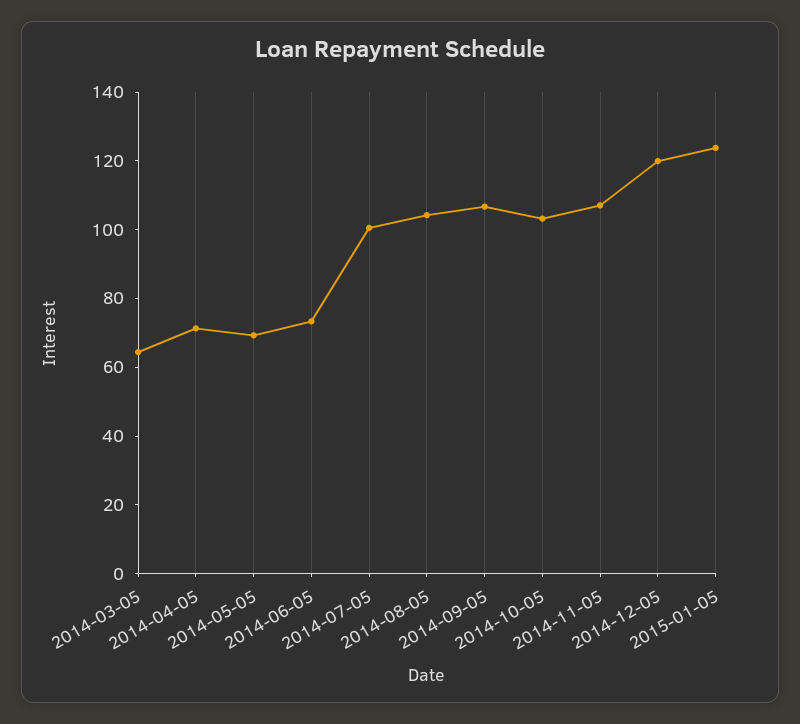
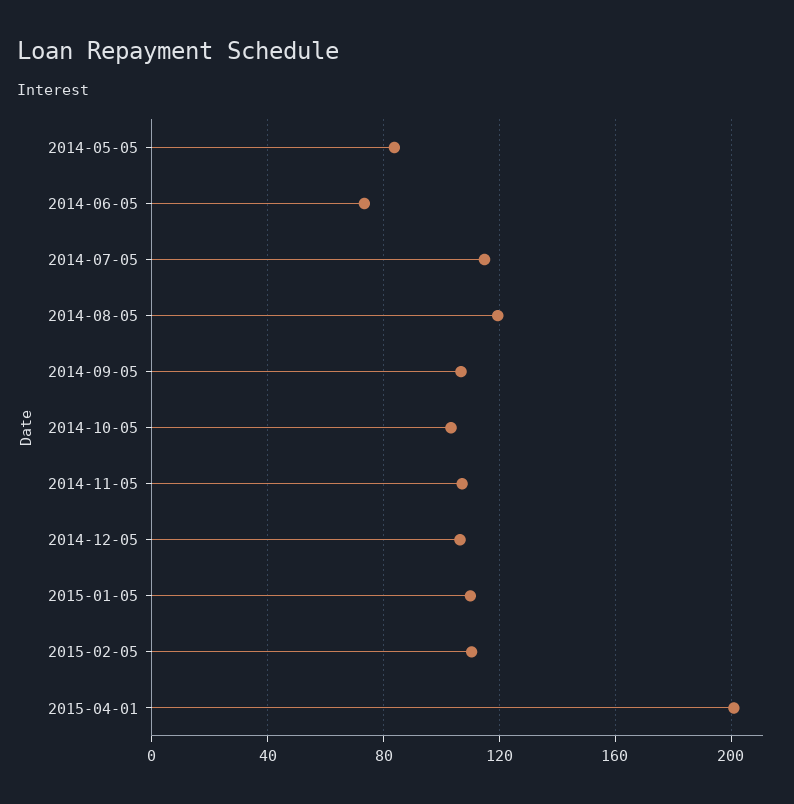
2014-03-05: 65 -> none
2014-04-05: 70 -> none
2014-05-05: 70 -> 85
2014-07-05: 100 -> 115
2014-08-05: 105 -> 120
2014-12-05: 120 -> 105
2015-01-05: 125 -> 110
2015-02-05: none -> 110
2015-04-01: none -> 200

